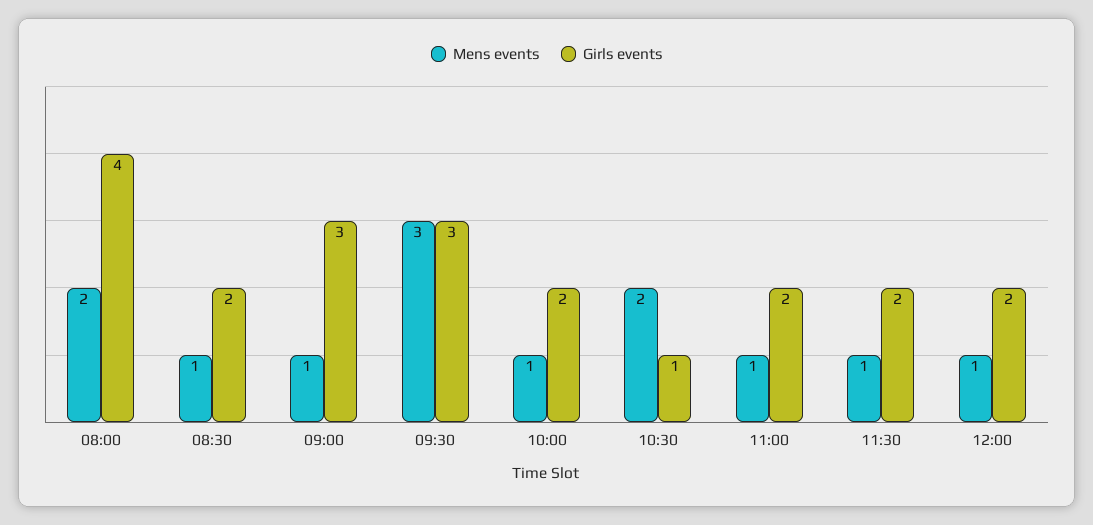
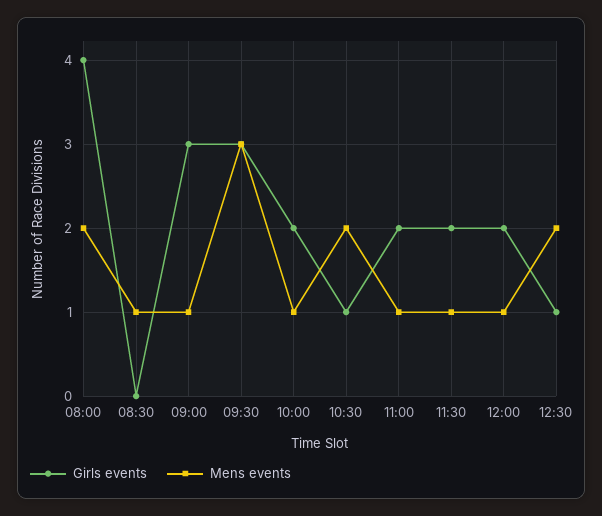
Girls events, 08:30: 2 -> 0
Girls events, 12:30: none -> 1
Mens events, 12:30: none -> 2

